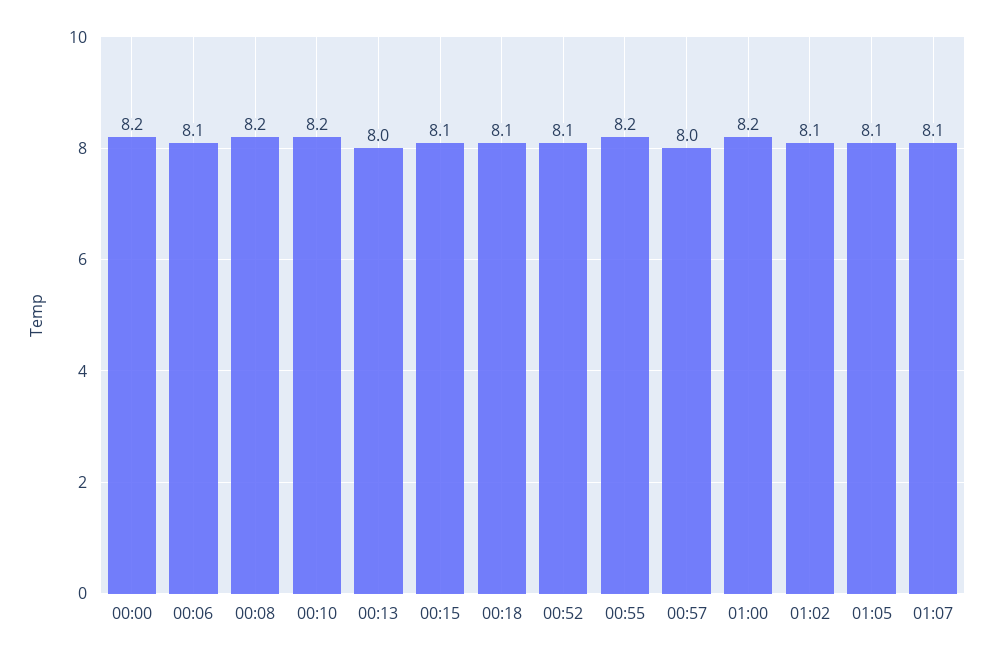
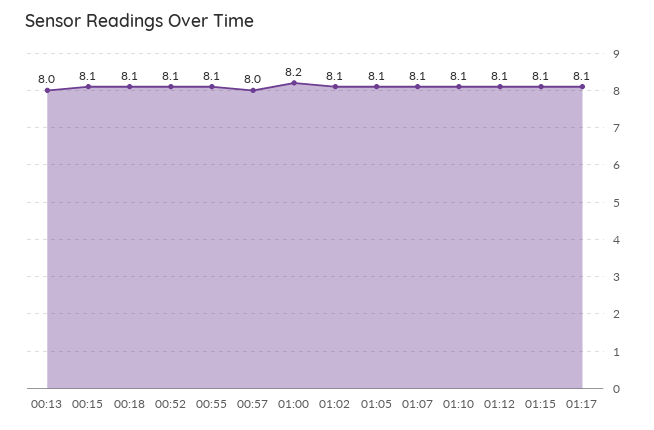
00:00: 8.2 -> none
00:06: 8.1 -> none
00:08: 8.2 -> none
00:10: 8.2 -> none
00:55: 8.2 -> 8.1
01:10: none -> 8.1
01:12: none -> 8.1
01:15: none -> 8.1
01:17: none -> 8.1

